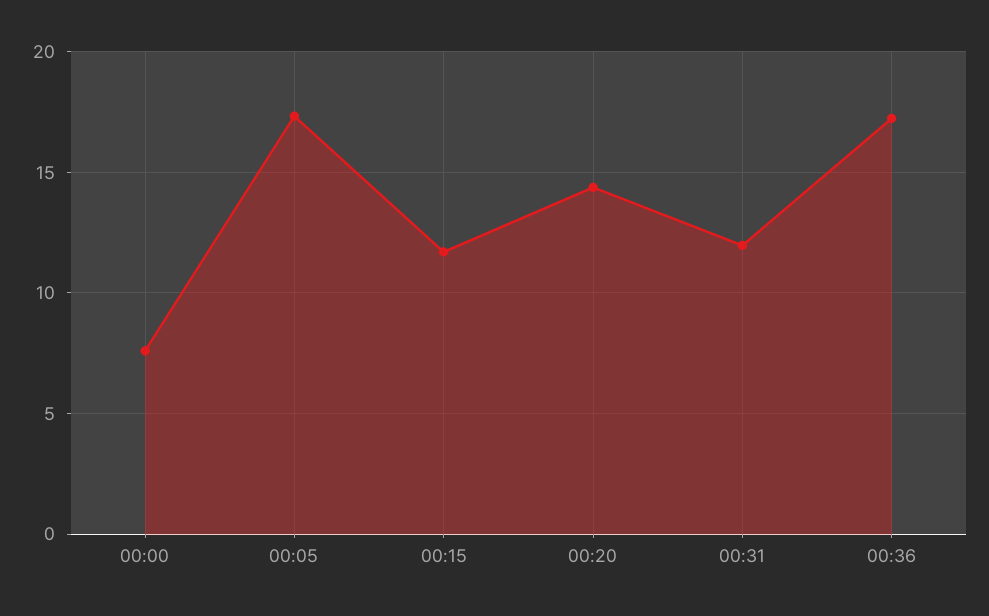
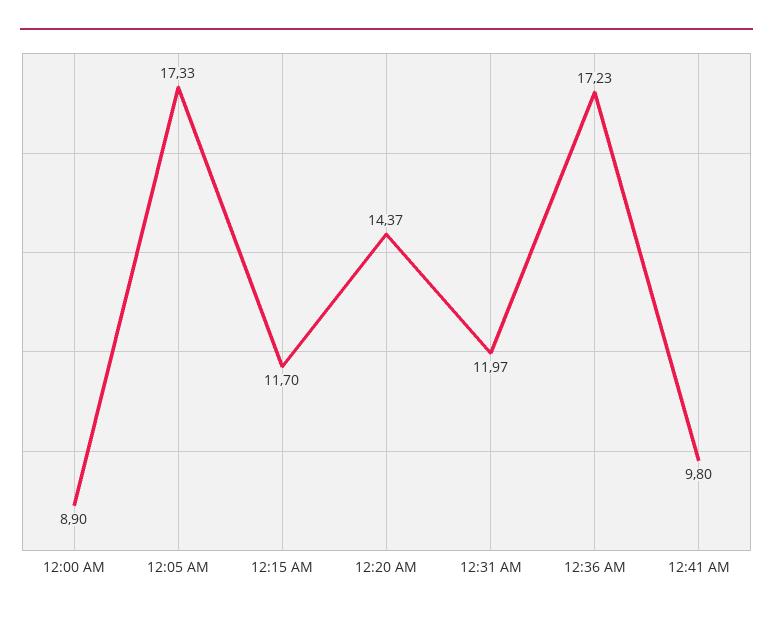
00:00: 7.5 -> 8.9
12:41 AM: none -> 9.8

